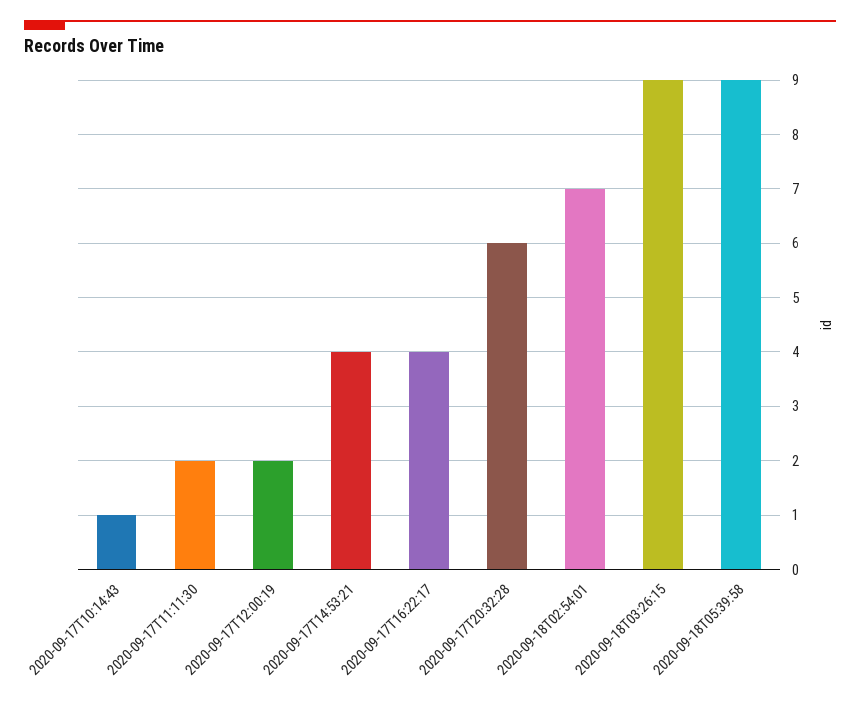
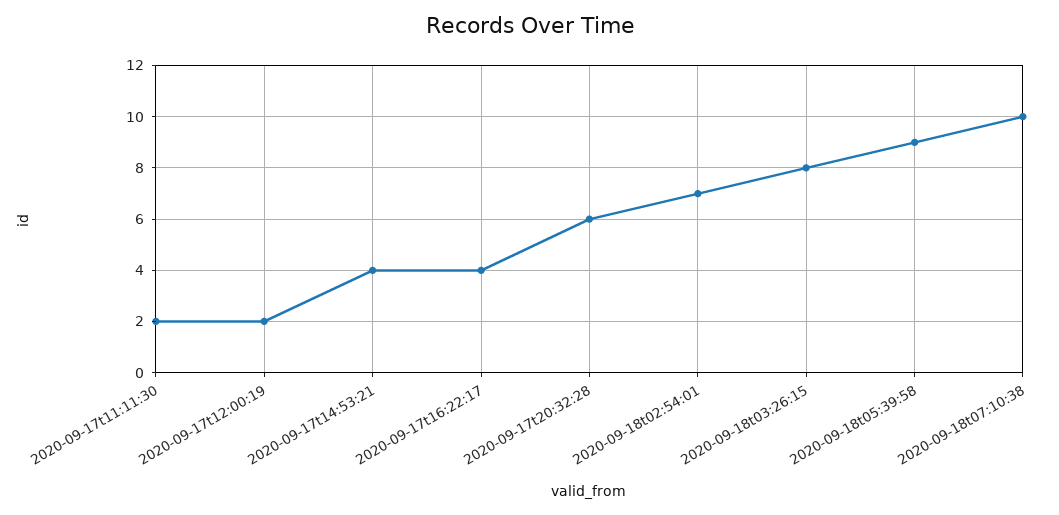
2020-09-17T10:14:43: 1 -> none
2020-09-18T03:26:15: 9 -> 8
2020-09-18t07:10:38: none -> 10

